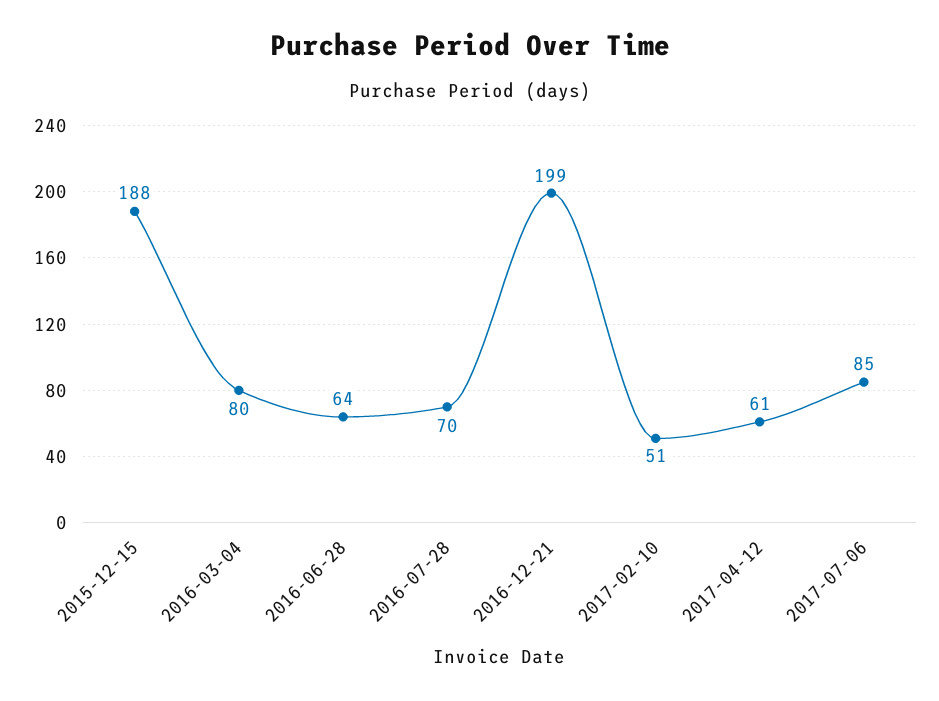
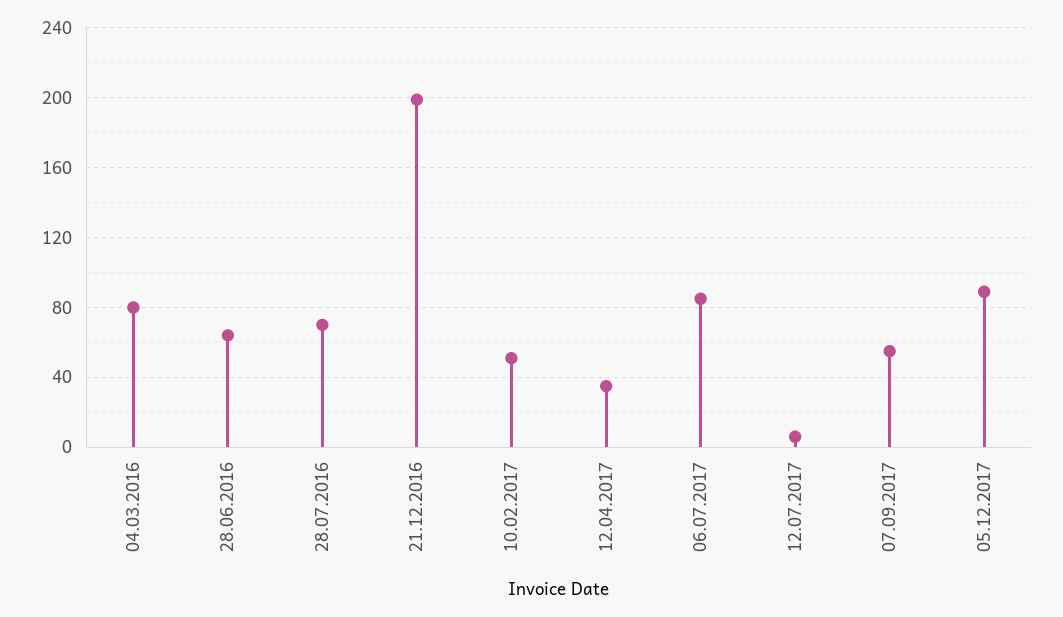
2015-12-15: 188 -> none
2017-04-12: 61 -> 35
12.07.2017: none -> 5
07.09.2017: none -> 55
05.12.2017: none -> 90

